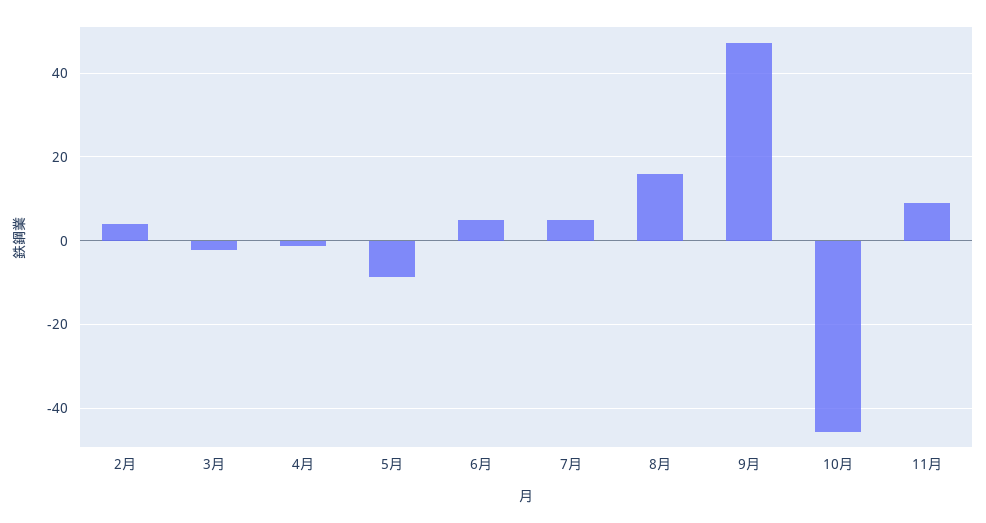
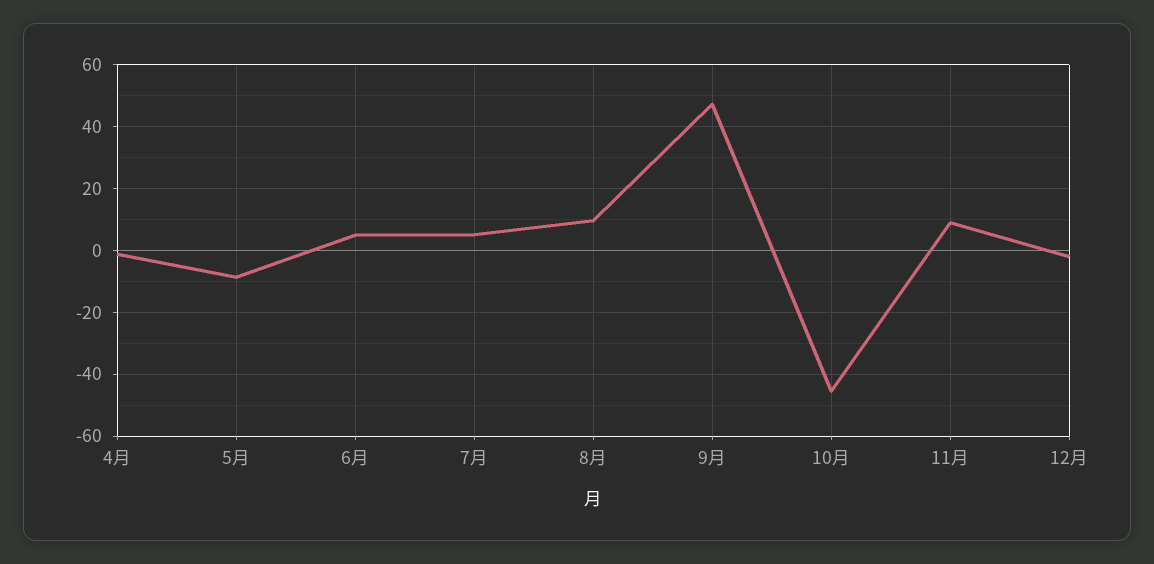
2月: 4 -> none
3月: -2 -> none
8月: 16 -> 10
12月: none -> -2

